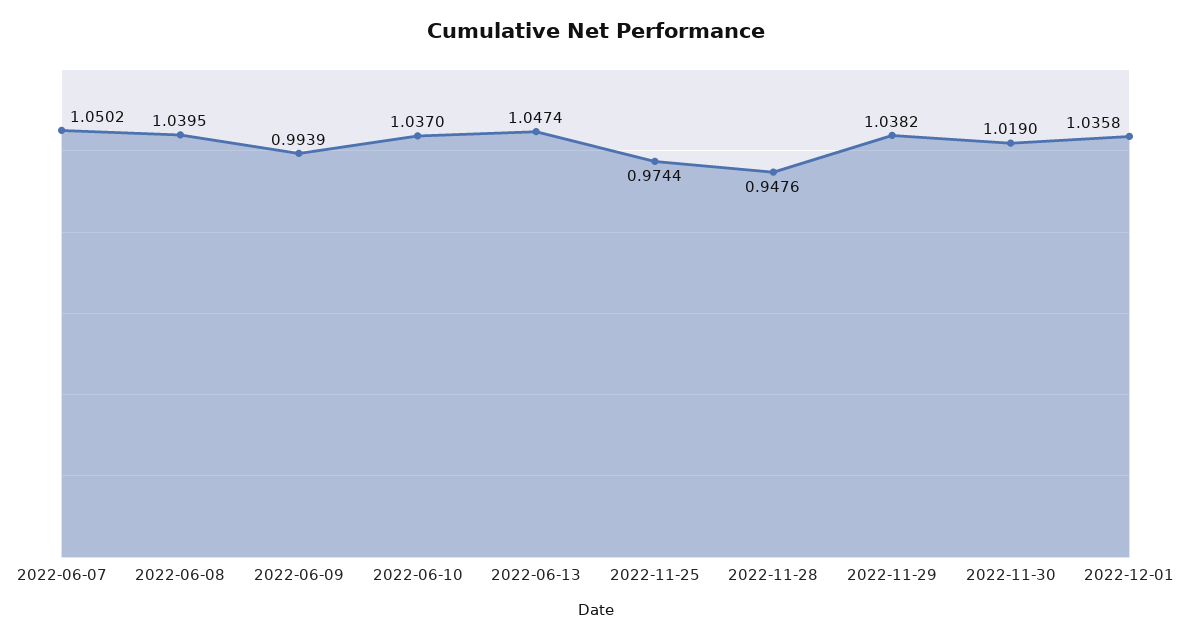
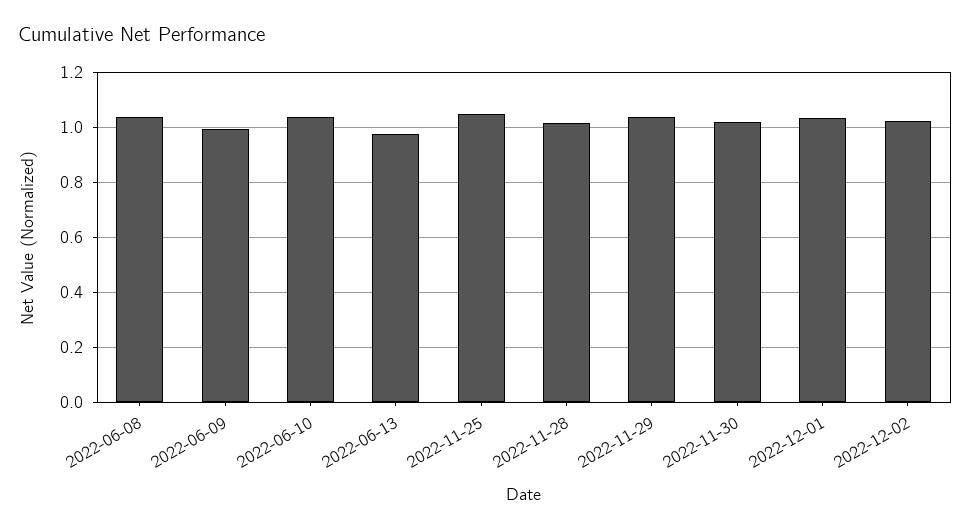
2022-06-07: 1.0502 -> none
2022-06-13: 1.0474 -> 0.975
2022-11-25: 0.9744 -> 1.05
2022-11-28: 0.9476 -> 1.025
2022-12-02: none -> 1.025

